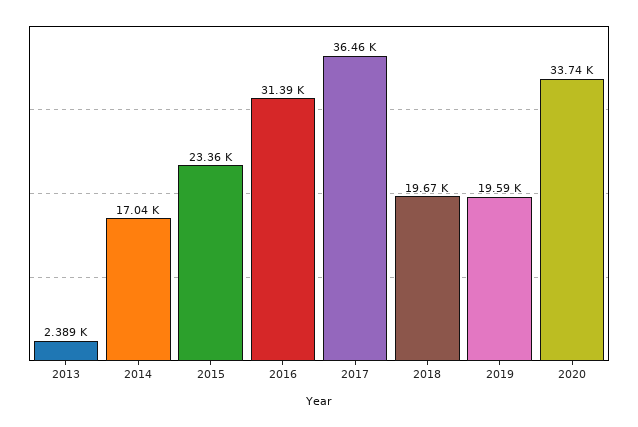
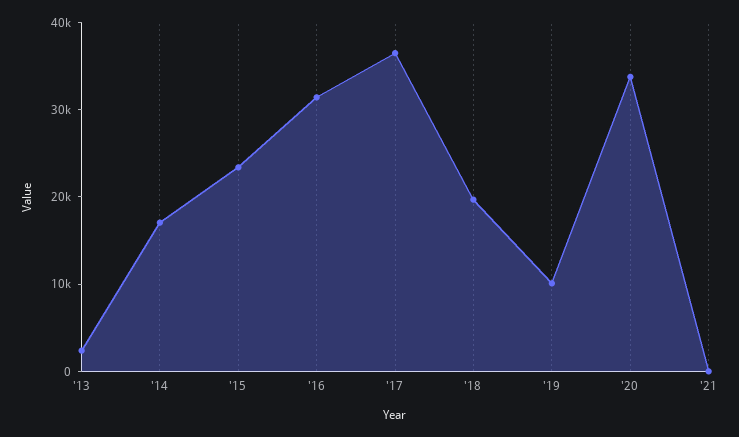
2019: 19590 -> 10000
'21: none -> 0

